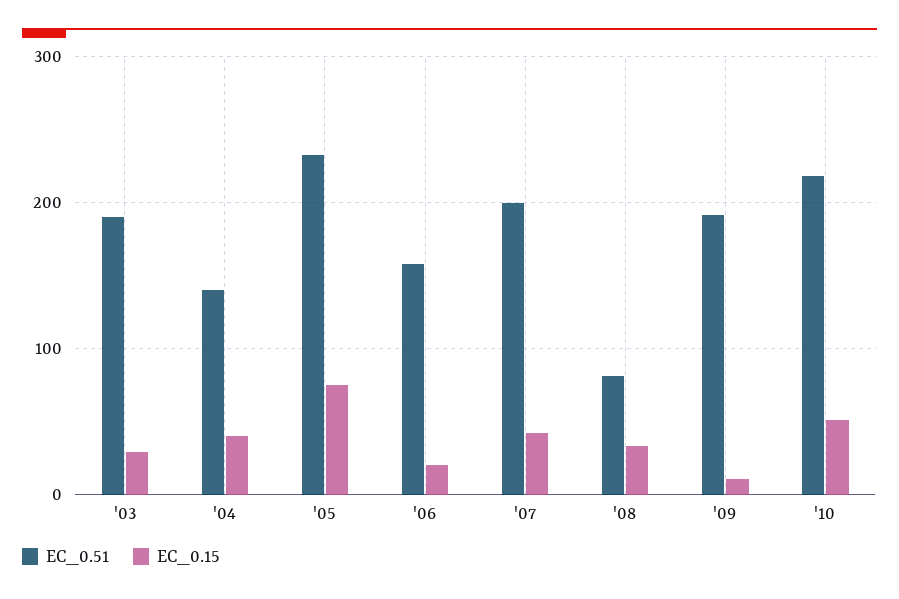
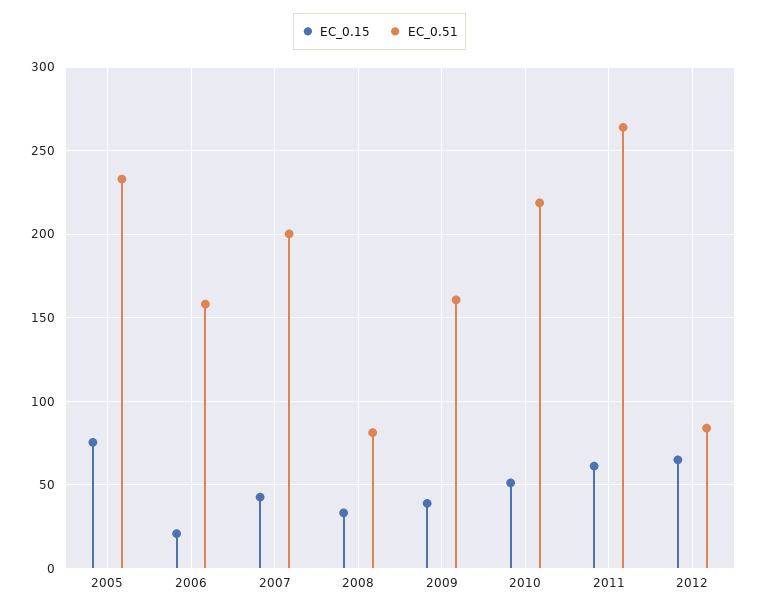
EC_0.51, '03: 190 -> none
EC_0.15, '03: 30 -> none
EC_0.51, '04: 140 -> none
EC_0.15, '04: 40 -> none
EC_0.51, '09: 190 -> 160
EC_0.15, '09: 10 -> 40
EC_0.15, 2011: none -> 60
EC_0.51, 2011: none -> 265
EC_0.15, 2012: none -> 65
EC_0.51, 2012: none -> 85

